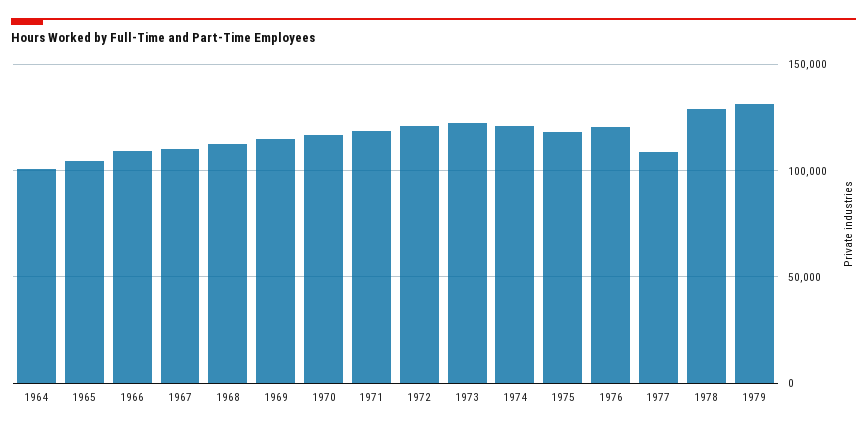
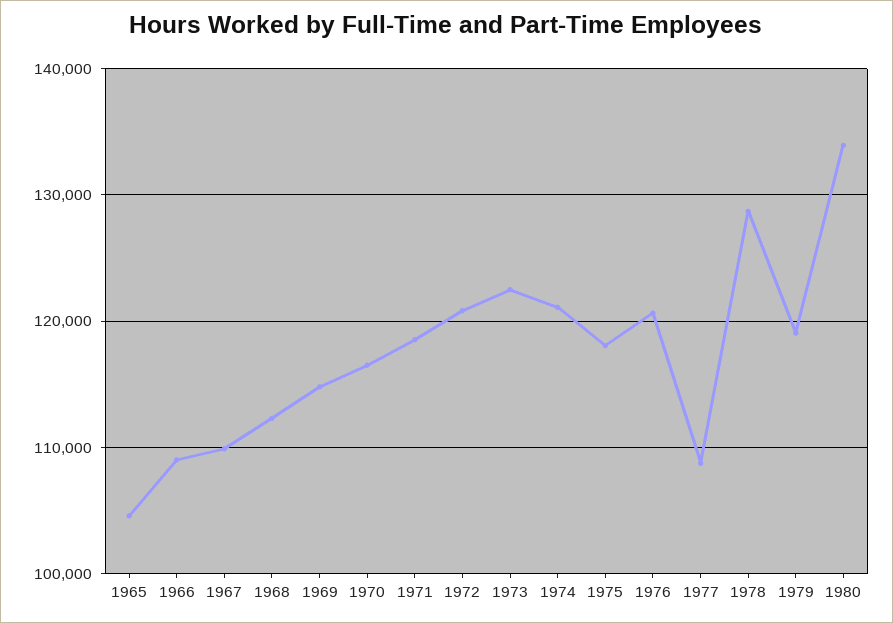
1964: 100000 -> none
1979: 130000 -> 119000
1980: none -> 134000

